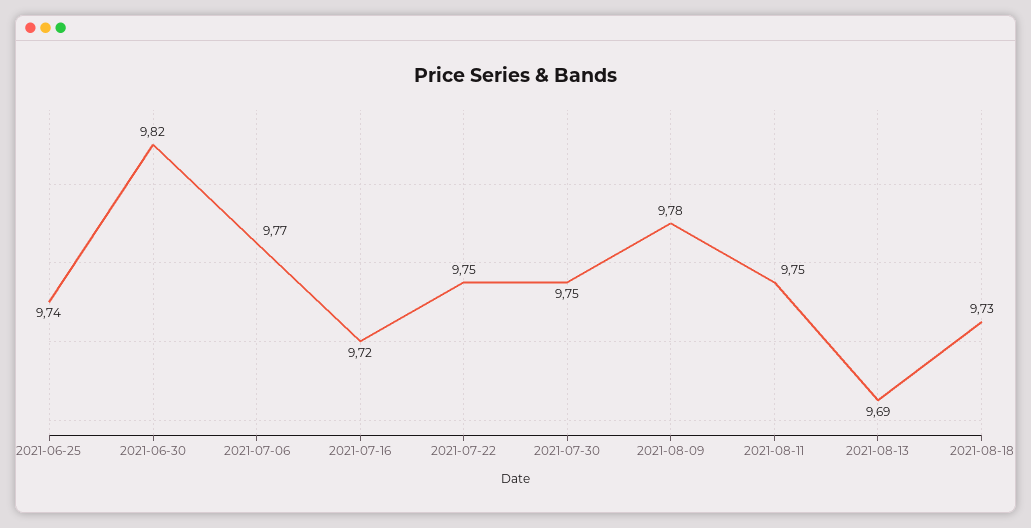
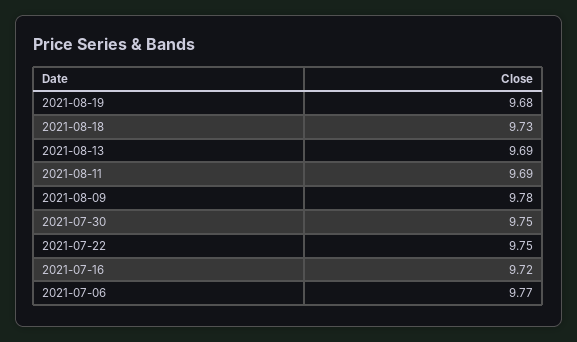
2021-06-25: 9.74 -> none
2021-06-30: 9.82 -> none
2021-08-11: 9.75 -> 9.69
2021-08-19: none -> 9.68

